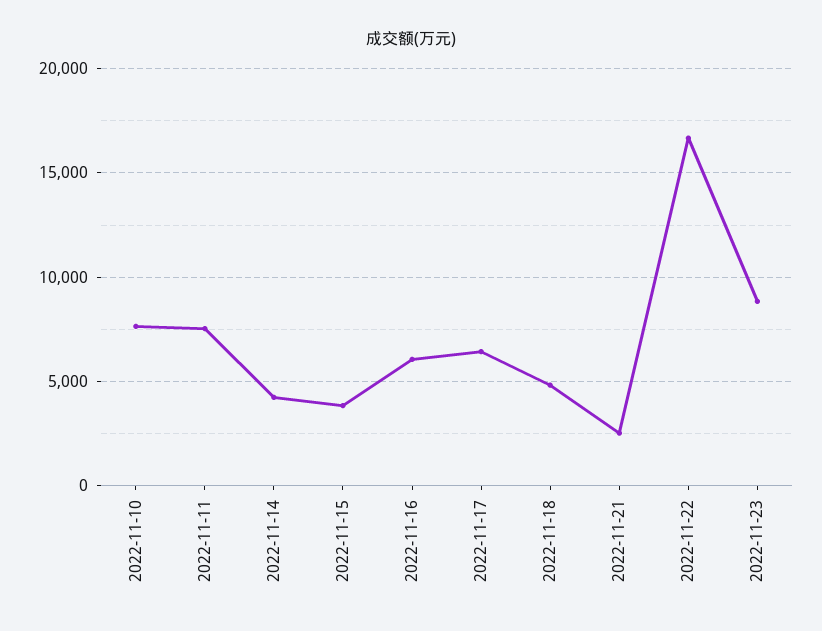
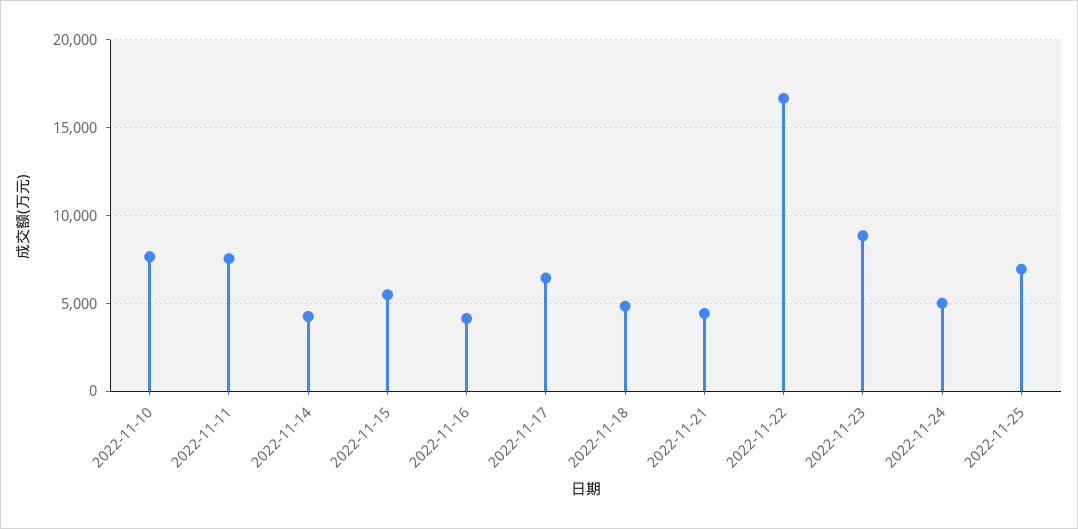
2022-11-15: 4000 -> 5500
2022-11-16: 6000 -> 4000
2022-11-21: 2500 -> 4500
2022-11-24: none -> 5000
2022-11-25: none -> 7000

